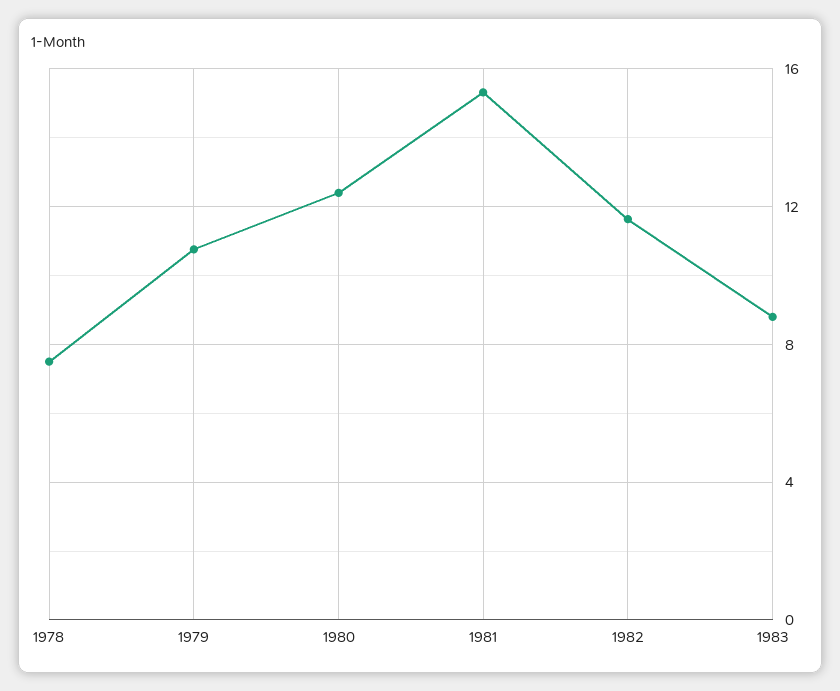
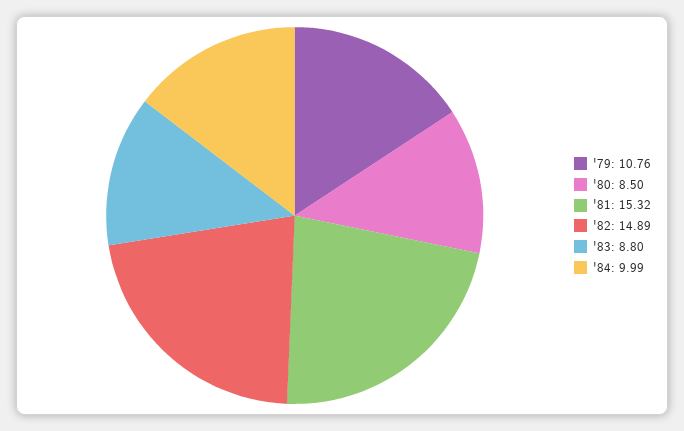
1978: 7.5 -> none
1980: 12.5 -> 8.5
1982: 11.5 -> 14.89
'84: none -> 9.99

